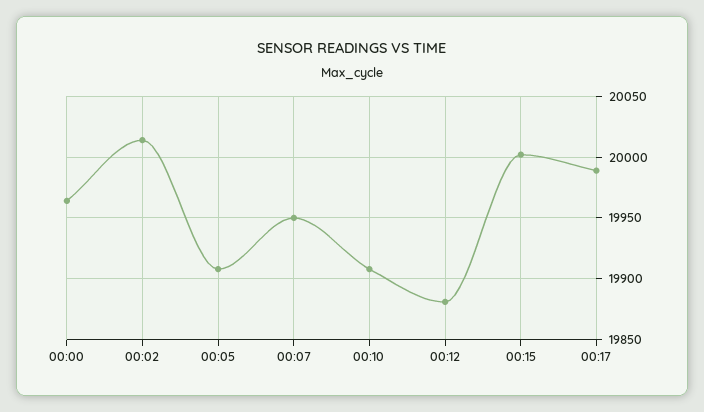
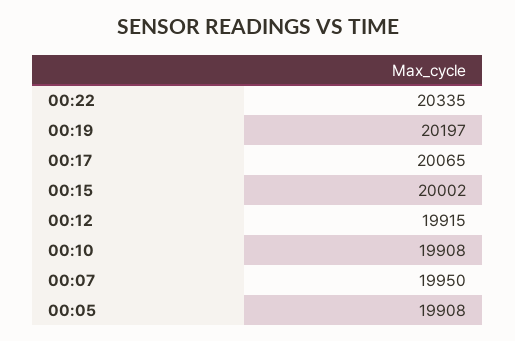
00:00: 19965 -> none
00:02: 20015 -> none
00:12: 19880 -> 19915
00:17: 19990 -> 20065
00:22: none -> 20335
00:19: none -> 20197

